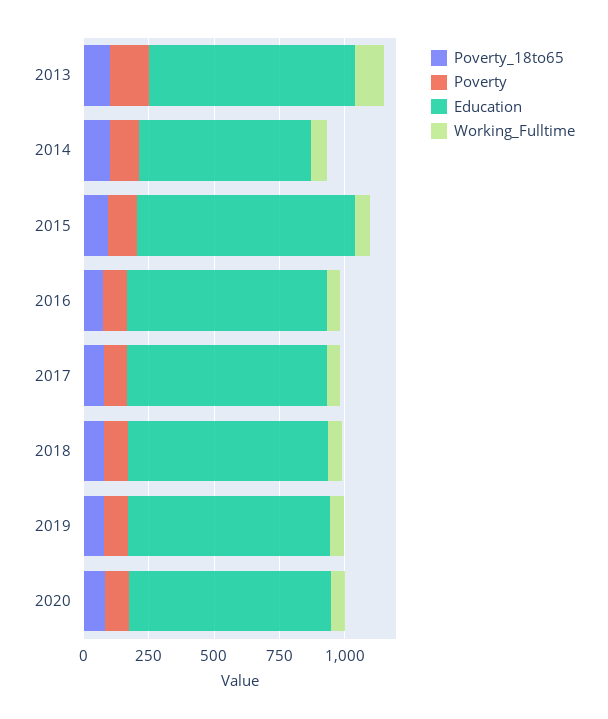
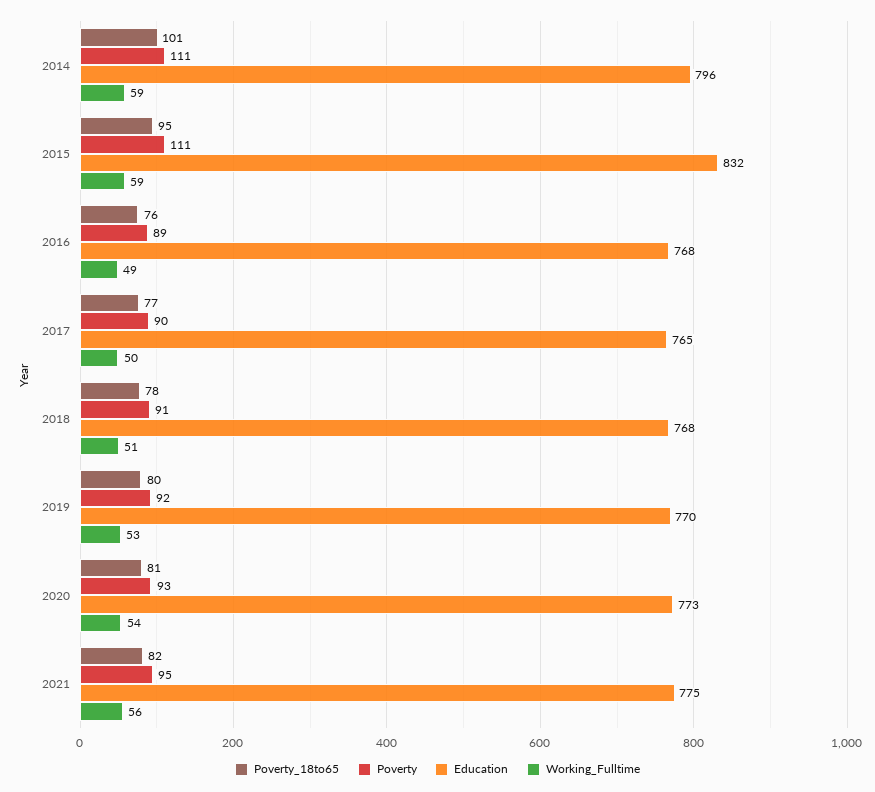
Poverty_18to65, 2013: 100 -> none
Poverty, 2013: 150 -> none
Education, 2013: 800 -> none
Working_Fulltime, 2013: 100 -> none
Education, 2014: 650 -> 796
Poverty_18to65, 2021: none -> 82
Poverty, 2021: none -> 95
Education, 2021: none -> 775
Working_Fulltime, 2021: none -> 56

